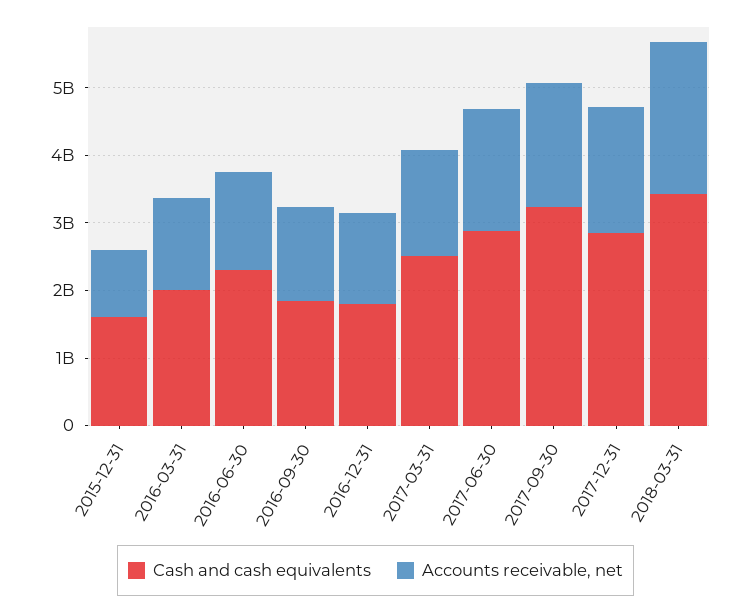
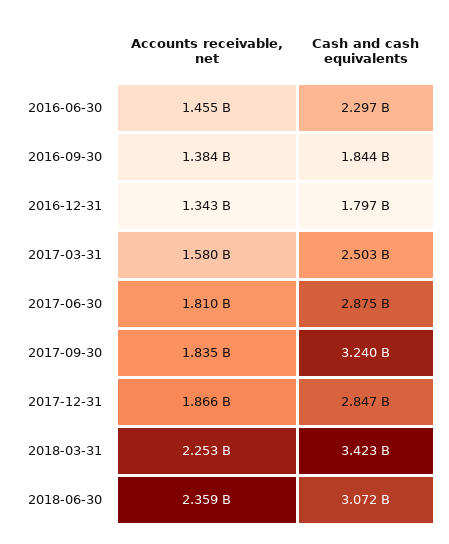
Cash and cash equivalents, 2015-12-31: 1600000000 -> none
Accounts receivable, net, 2015-12-31: 1000000000 -> none
Cash and cash equivalents, 2016-03-31: 2000000000 -> none
Accounts receivable, net, 2016-03-31: 1400000000 -> none
Accounts receivable, net, 2018-06-30: none -> 2359000000
Cash and cash equivalents, 2018-06-30: none -> 3072000000

